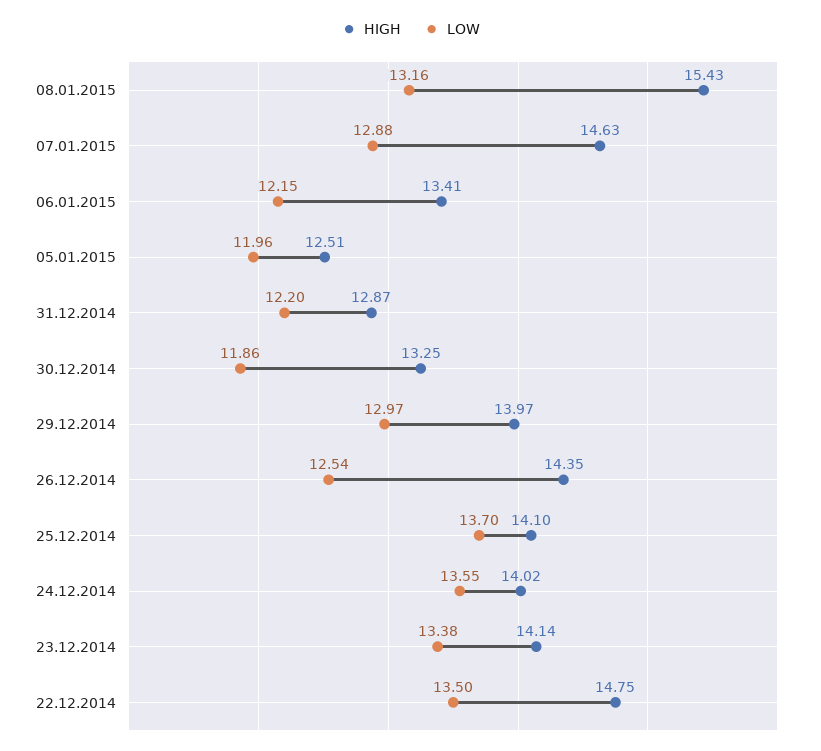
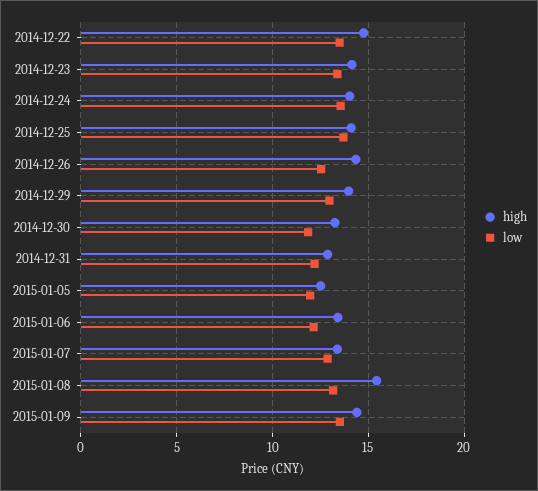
HIGH, 07.01.2015: 14.63 -> 13.5
HIGH, 2015-01-09: none -> 14.5
LOW, 2015-01-09: none -> 13.5

